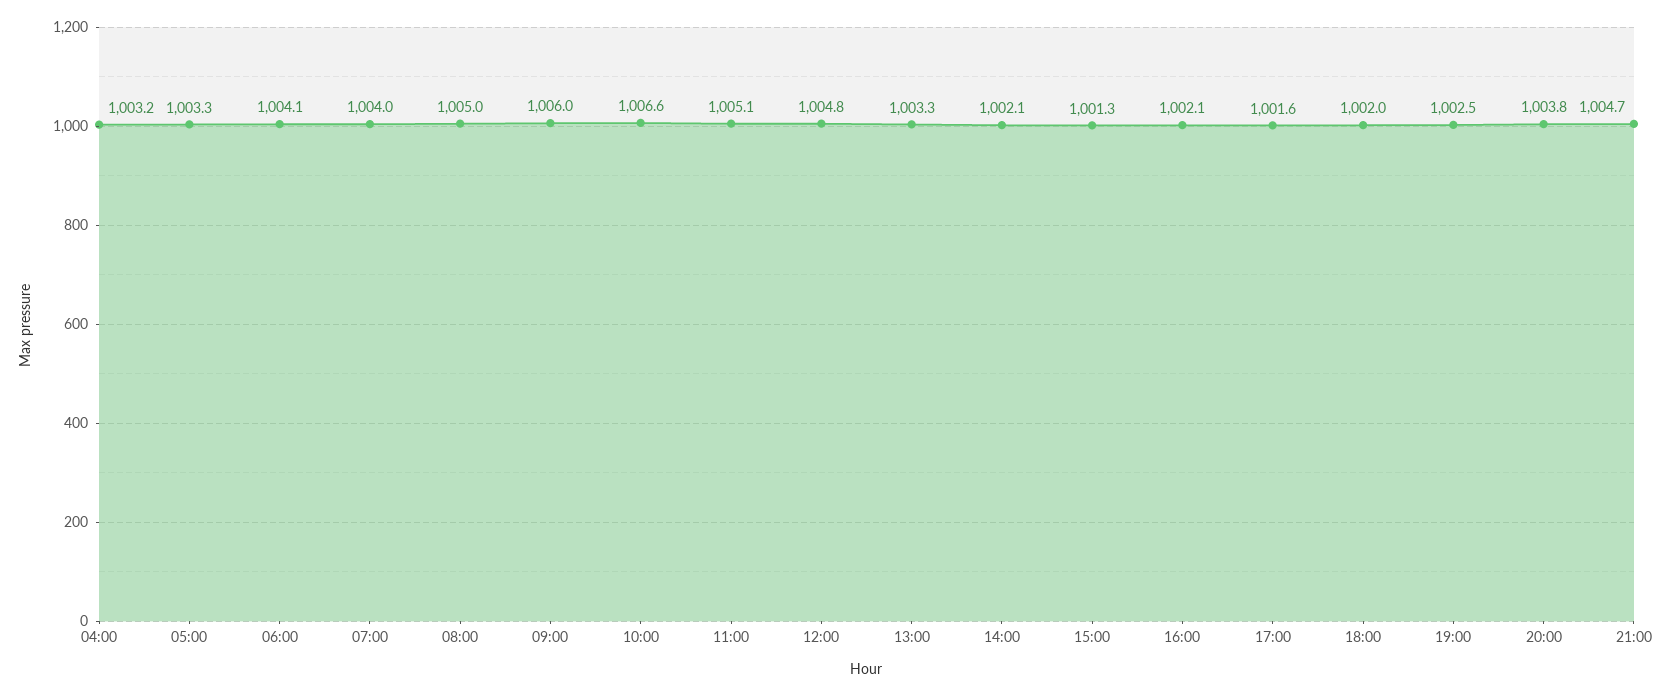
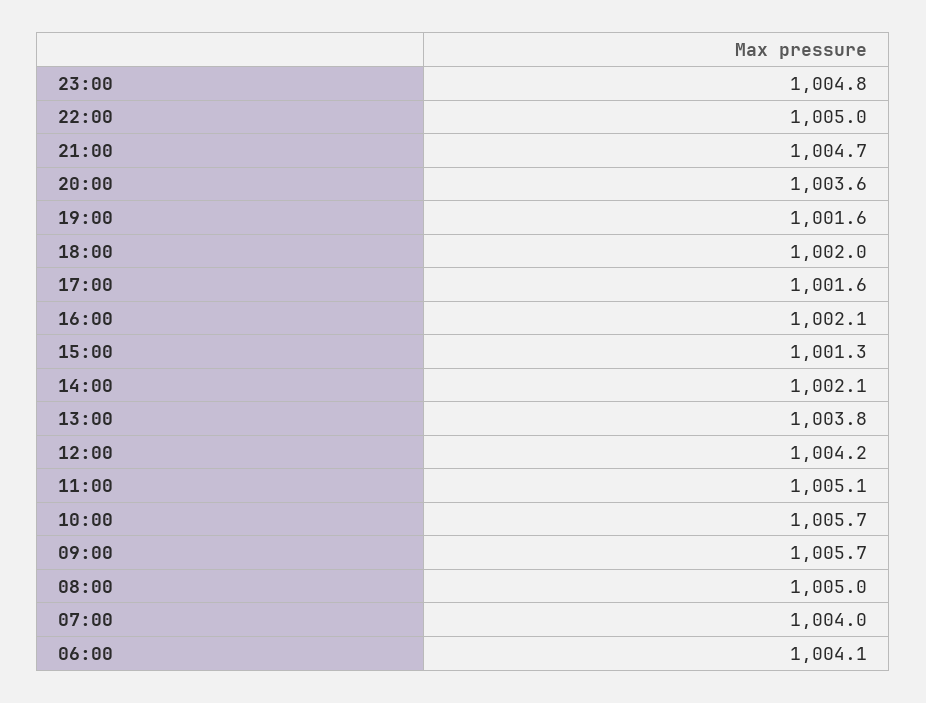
04:00: 1003.2 -> none
05:00: 1003.3 -> none
09:00: 1006 -> 1005.7
10:00: 1006.6 -> 1005.7
12:00: 1004.8 -> 1004.2
13:00: 1003.3 -> 1003.8
19:00: 1002.5 -> 1001.6
20:00: 1003.8 -> 1003.6
23:00: none -> 1004.8
22:00: none -> 1005

